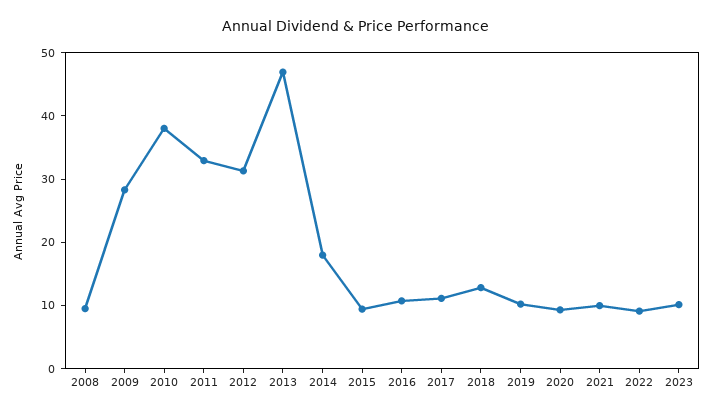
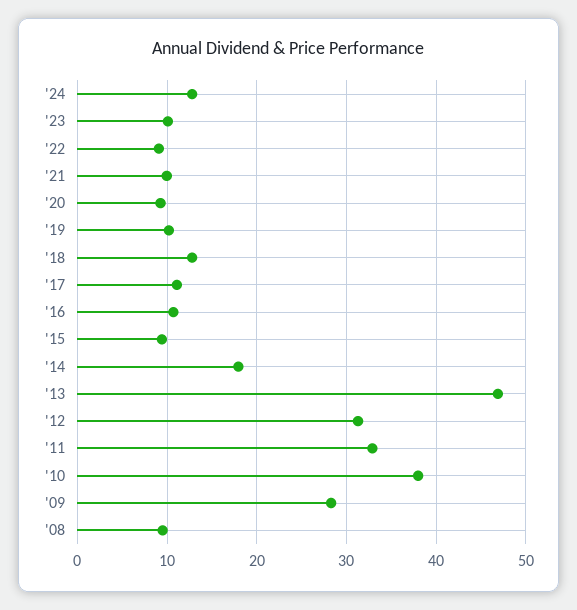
'24: none -> 13

